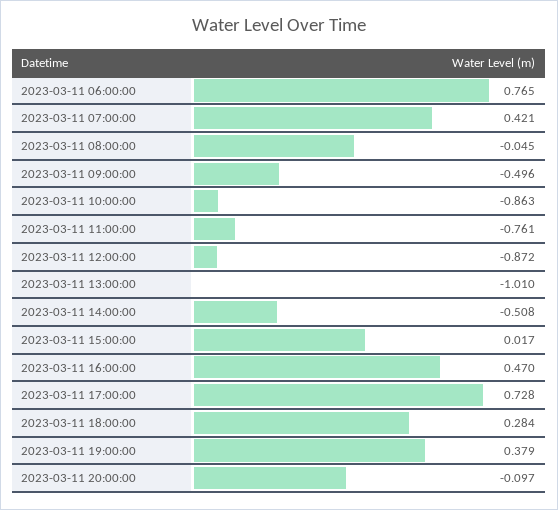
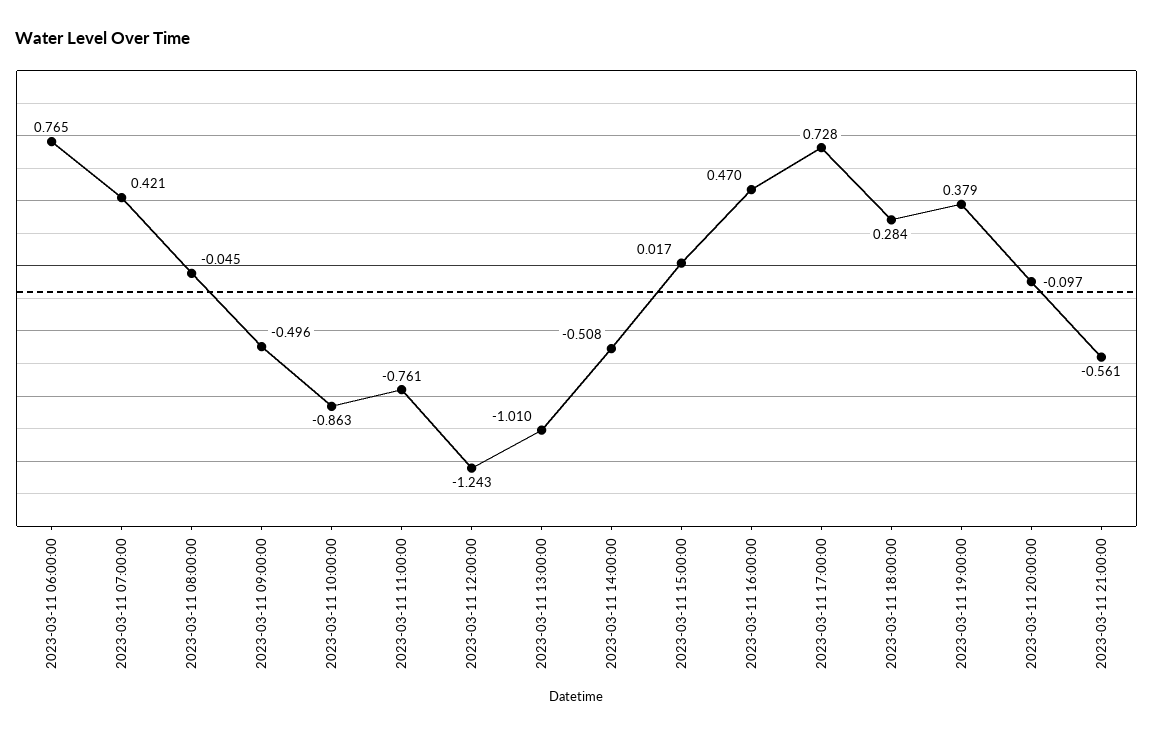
2023-03-11 12:00:00: -0.872 -> -1.243
2023-03-11 21:00:00: none -> -0.561

